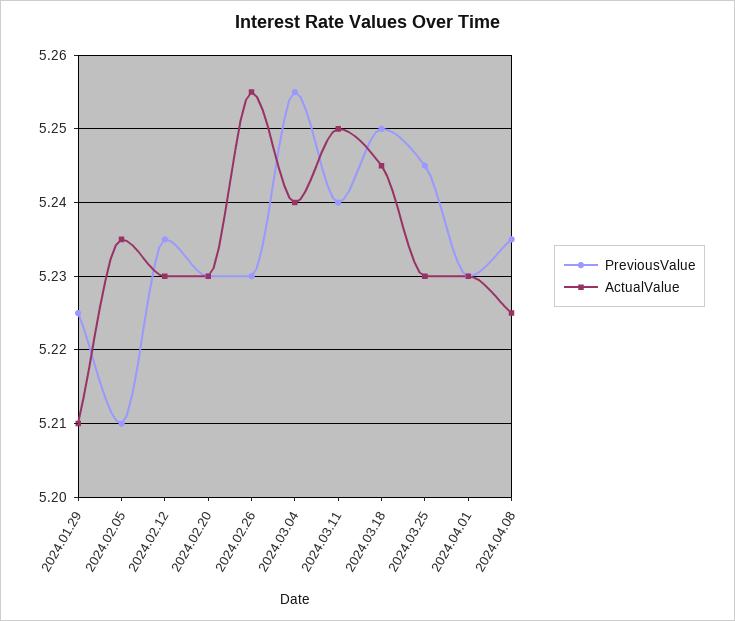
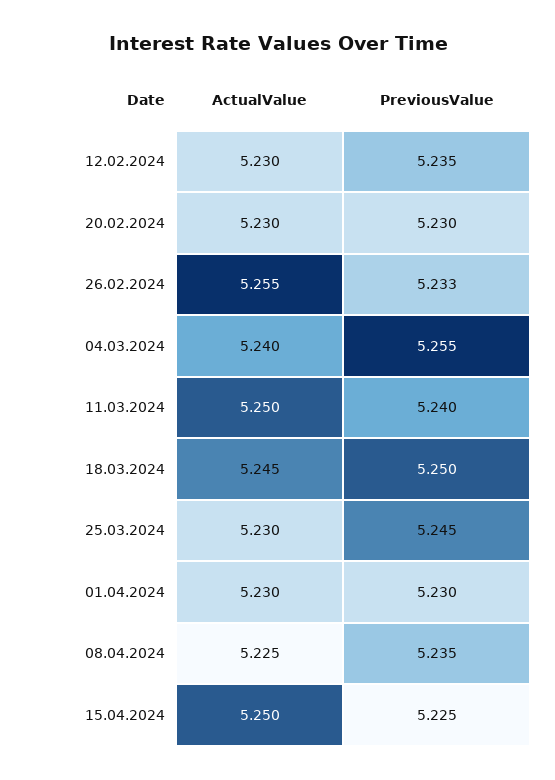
PreviousValue, 2024.01.29: 5.225 -> none
ActualValue, 2024.01.29: 5.21 -> none
PreviousValue, 2024.02.05: 5.21 -> none
ActualValue, 2024.02.05: 5.235 -> none
PreviousValue, 2024.02.26: 5.23 -> 5.233
ActualValue, 15.04.2024: none -> 5.25
PreviousValue, 15.04.2024: none -> 5.225

